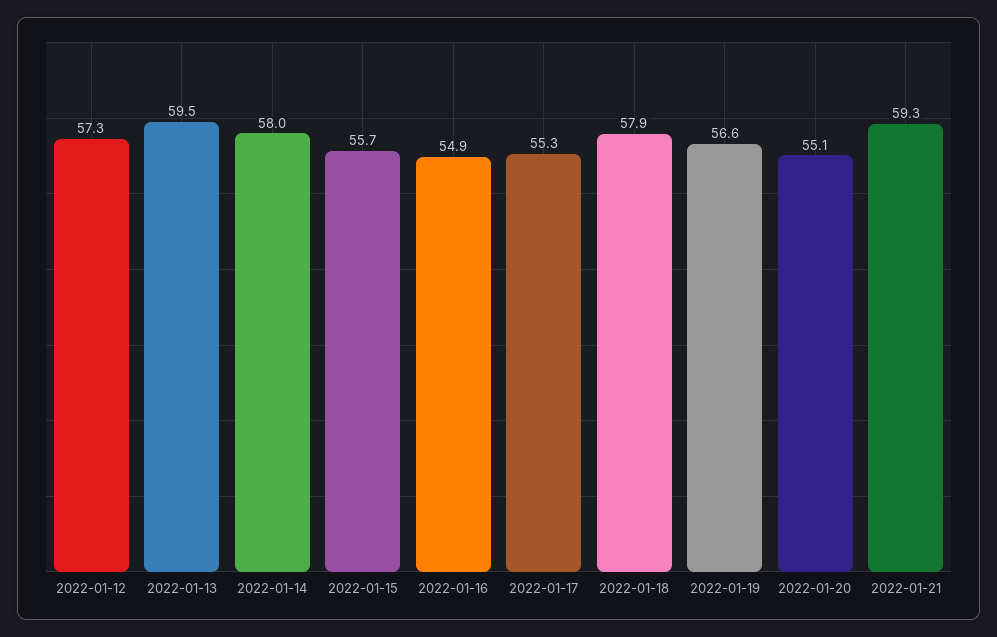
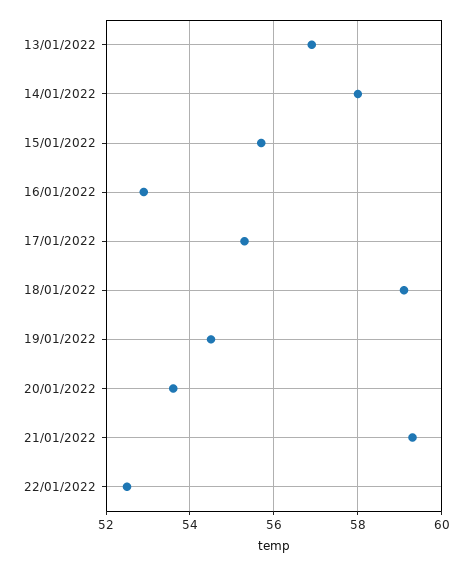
2022-01-12: 57.3 -> none
2022-01-13: 59.5 -> 57
2022-01-16: 54.9 -> 53
2022-01-18: 57.9 -> 59
2022-01-19: 56.6 -> 54.5
2022-01-20: 55.1 -> 53.5
22/01/2022: none -> 52.5

